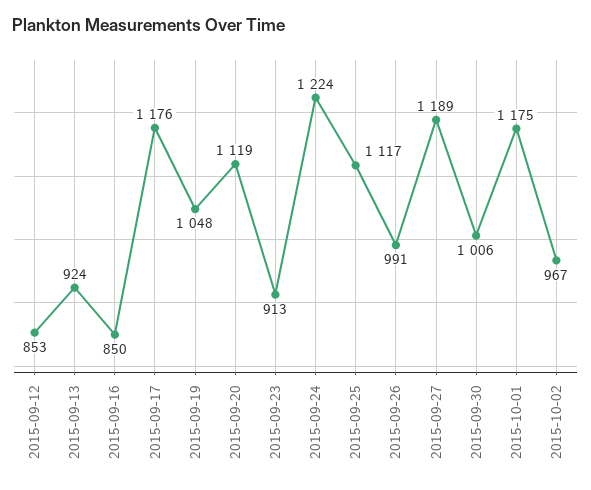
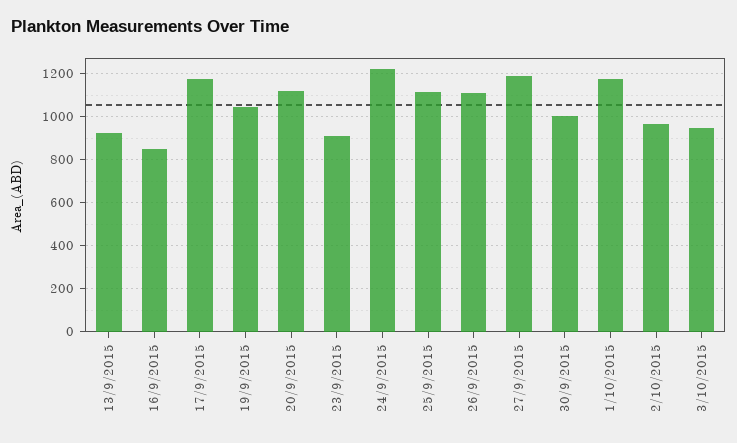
2015-09-12: 853 -> none
2015-09-26: 991 -> 1100
3/10/2015: none -> 950

